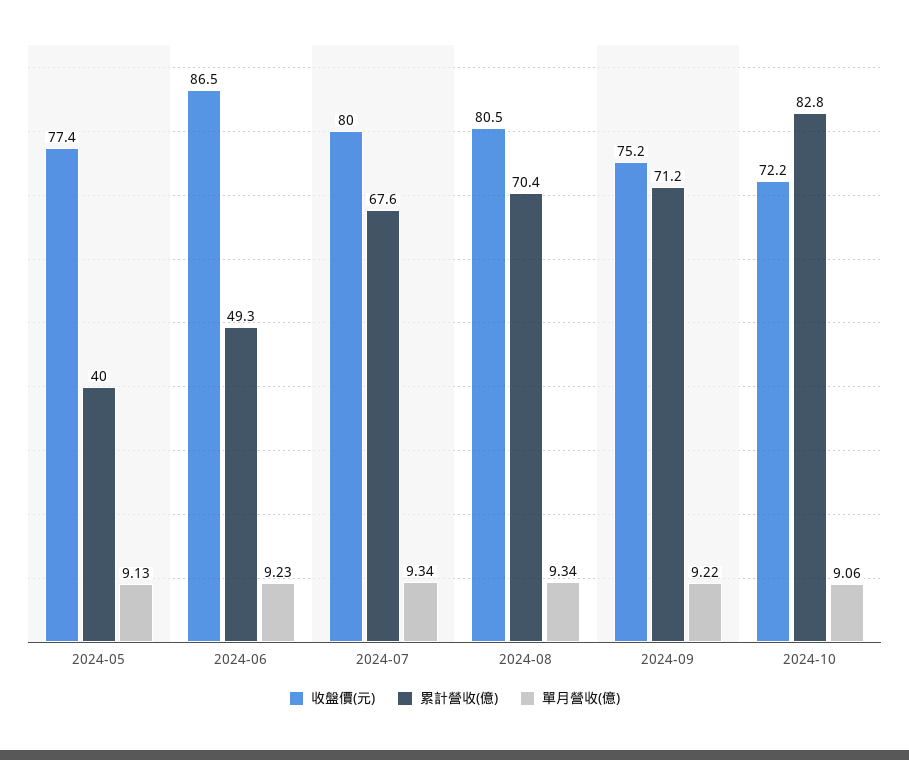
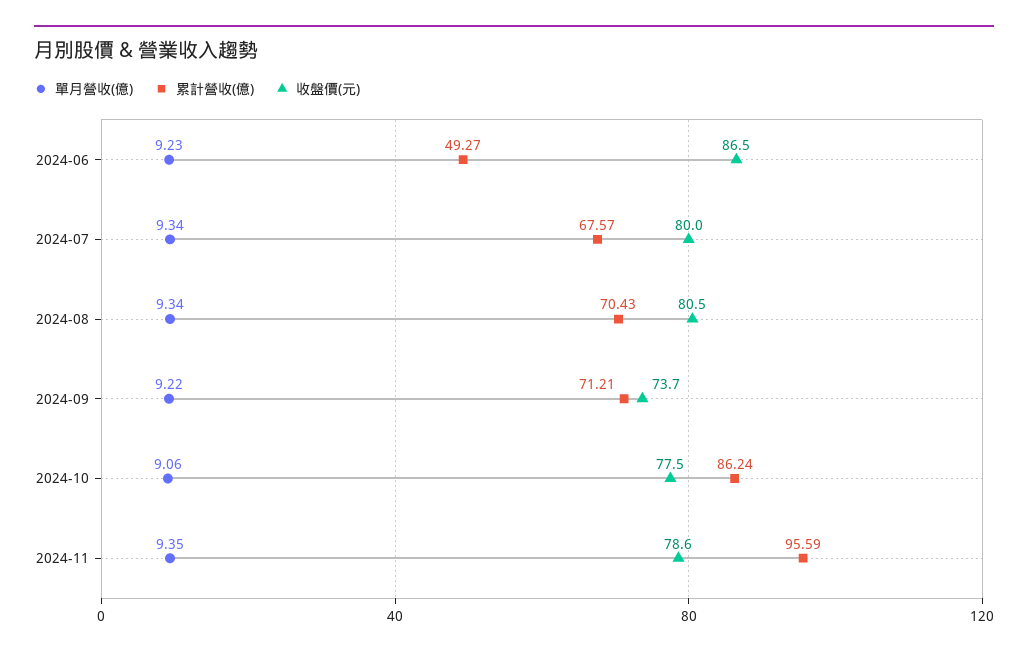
收盤價(元), 2024-05: 77.4 -> none
累計營收(億), 2024-05: 40 -> none
單月營收(億), 2024-05: 9.13 -> none
收盤價(元), 2024-09: 75.2 -> 73.7
收盤價(元), 2024-10: 72.2 -> 77.5
累計營收(億), 2024-10: 82.8 -> 86.24
單月營收(億), 2024-11: none -> 9.35
累計營收(億), 2024-11: none -> 95.59
收盤價(元), 2024-11: none -> 78.6

